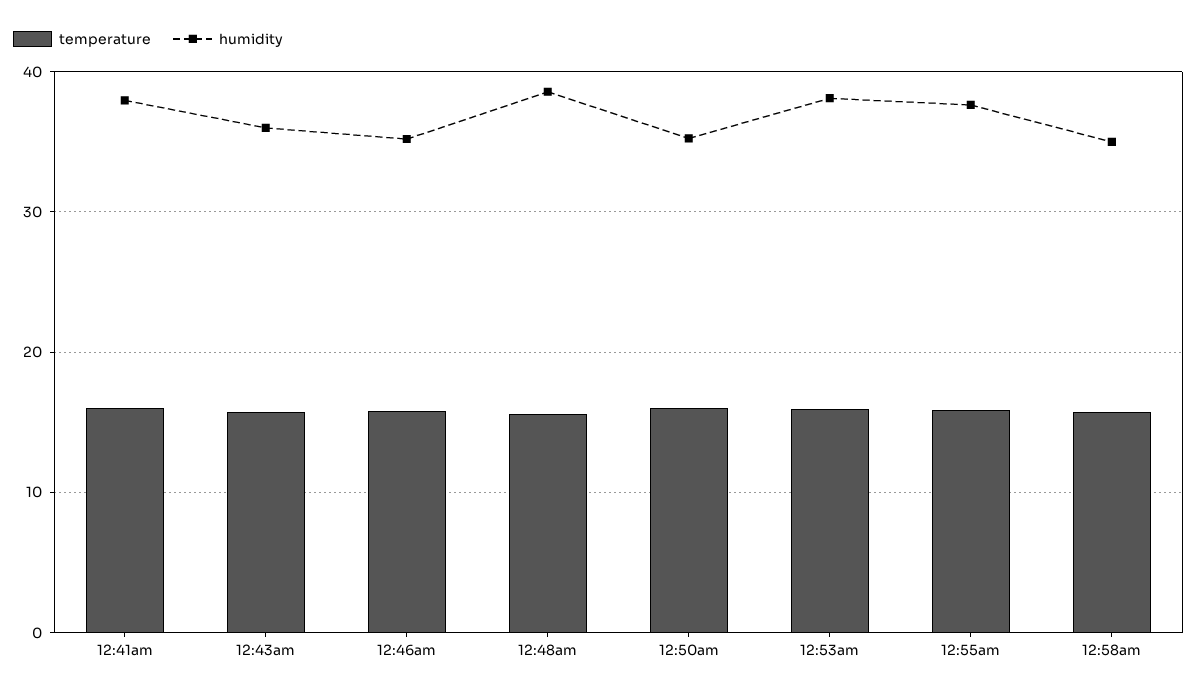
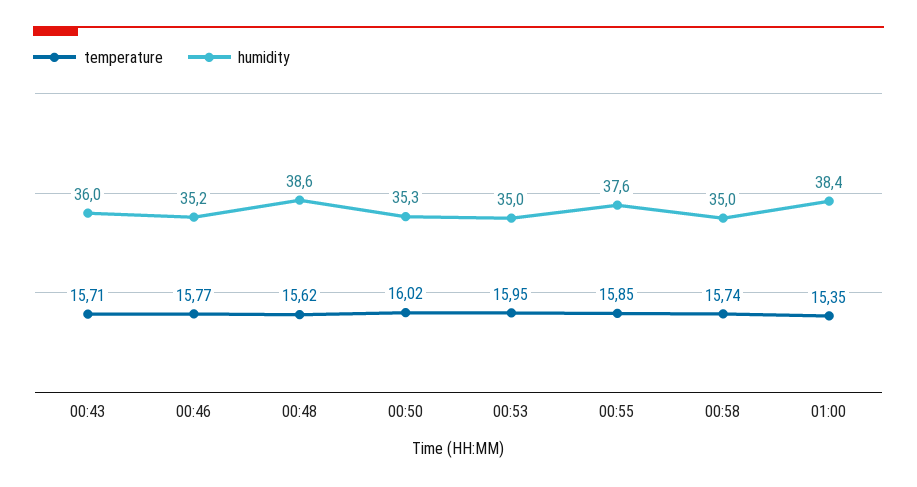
temperature, 12:41am: 16 -> none
humidity, 12:41am: 38 -> none
humidity, 12:53am: 38 -> 35
temperature, 01:00: none -> 15.35
humidity, 01:00: none -> 38.4

